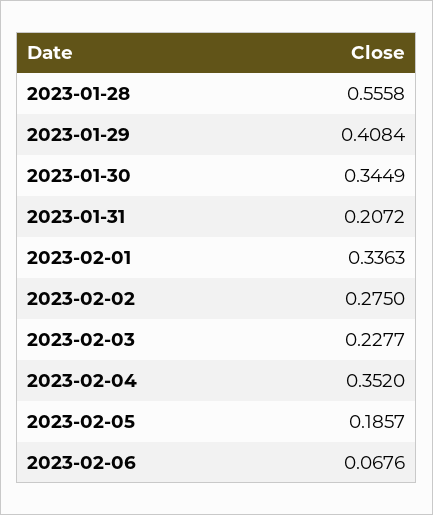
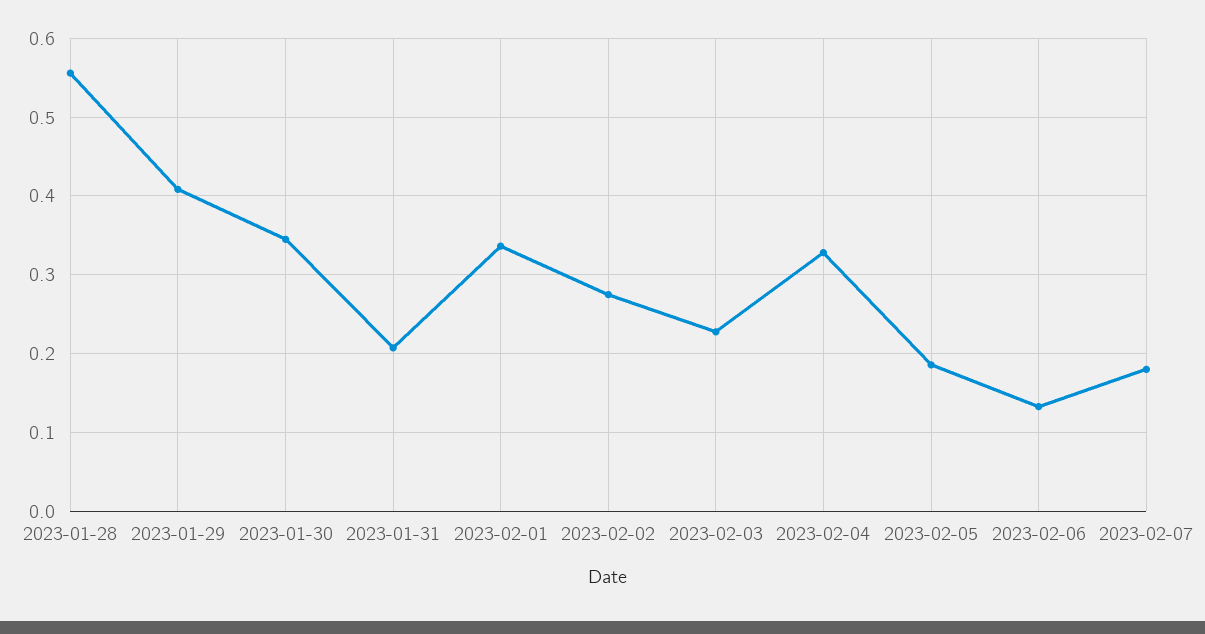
2023-02-04: 0.352 -> 0.33
2023-02-06: 0.0676 -> 0.13
2023-02-07: none -> 0.18

